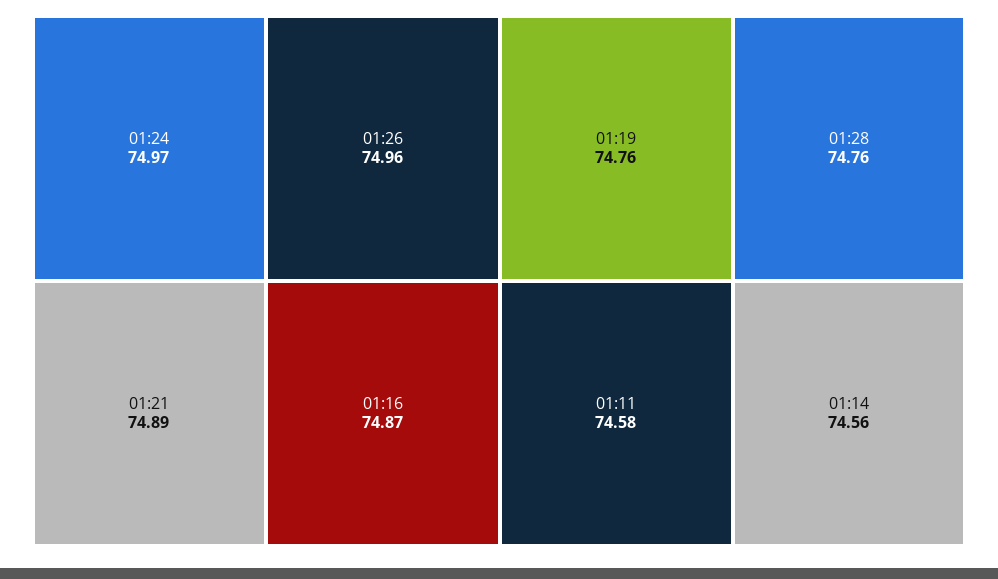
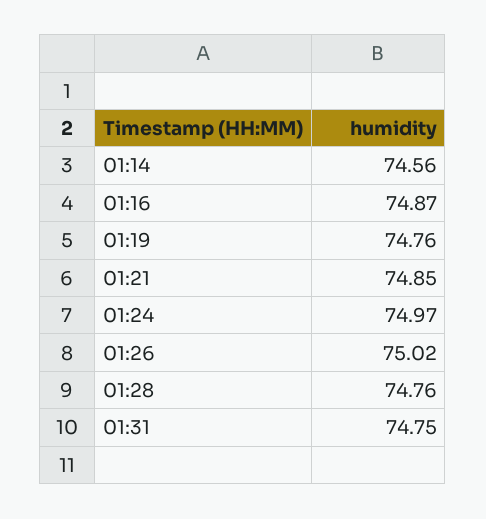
01:26: 74.96 -> 75.02
01:21: 74.89 -> 74.85
01:11: 74.58 -> none
01:31: none -> 74.75

